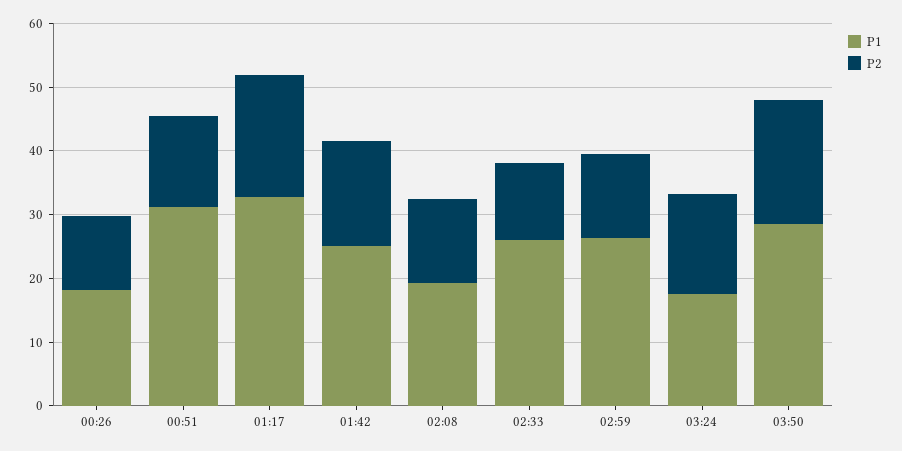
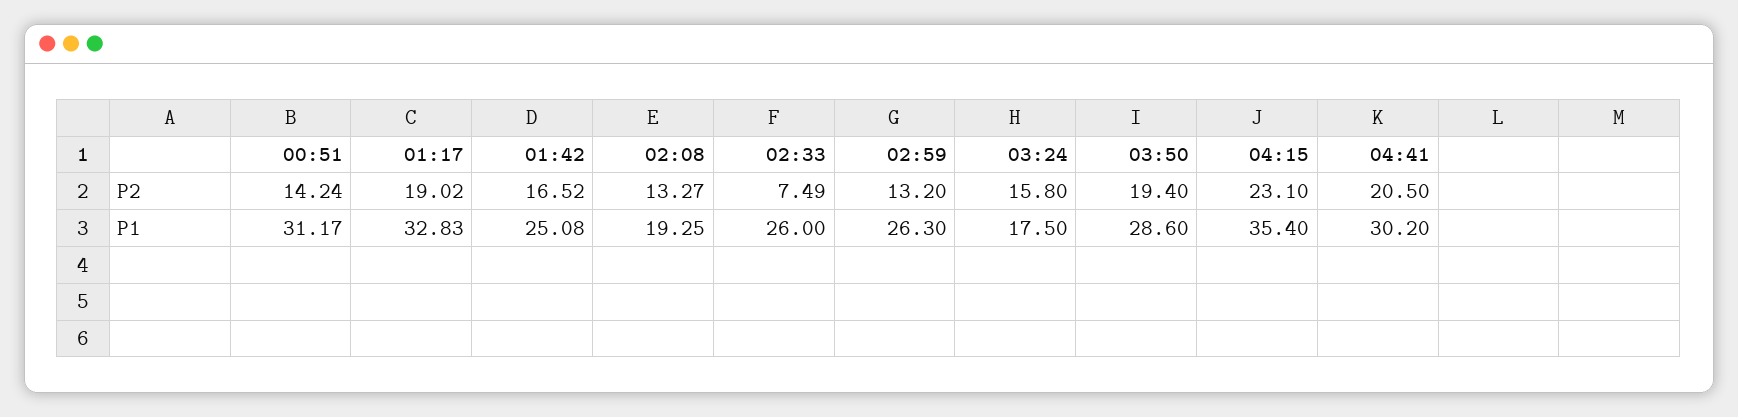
P1, 00:26: 18 -> none
P2, 00:26: 12 -> none
P2, 02:33: 12 -> 7.49
P2, 04:15: none -> 23.1
P2, 04:41: none -> 20.5
P1, 04:15: none -> 35.4
P1, 04:41: none -> 30.2

